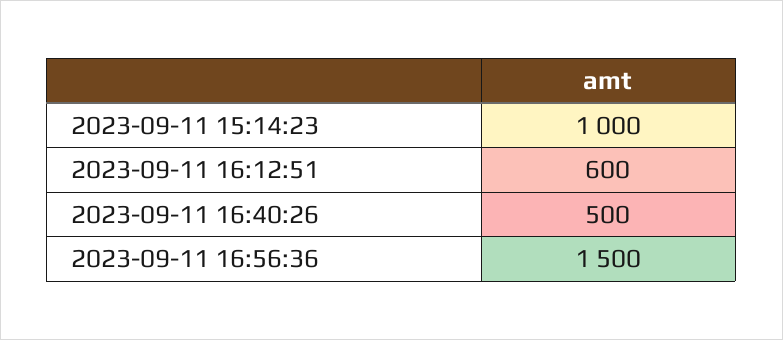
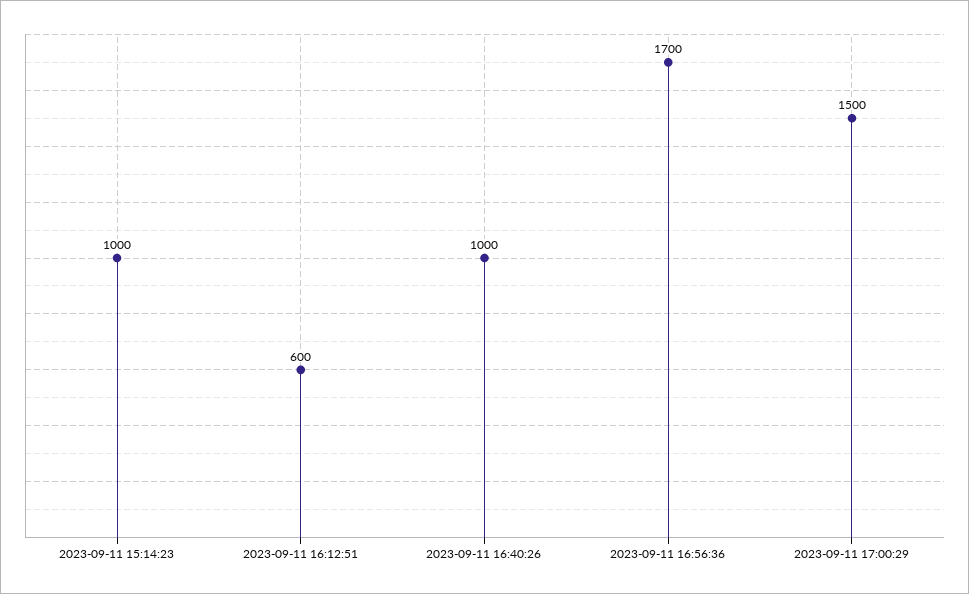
2023-09-11 16:40:26: 500 -> 1000
2023-09-11 16:56:36: 1500 -> 1700
2023-09-11 17:00:29: none -> 1500

